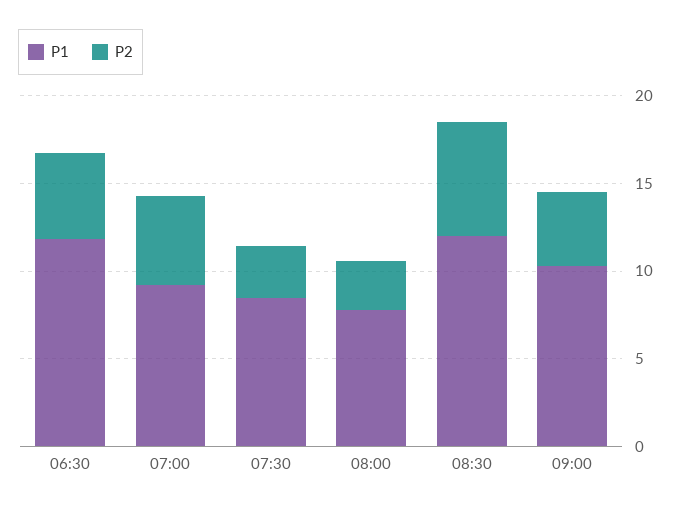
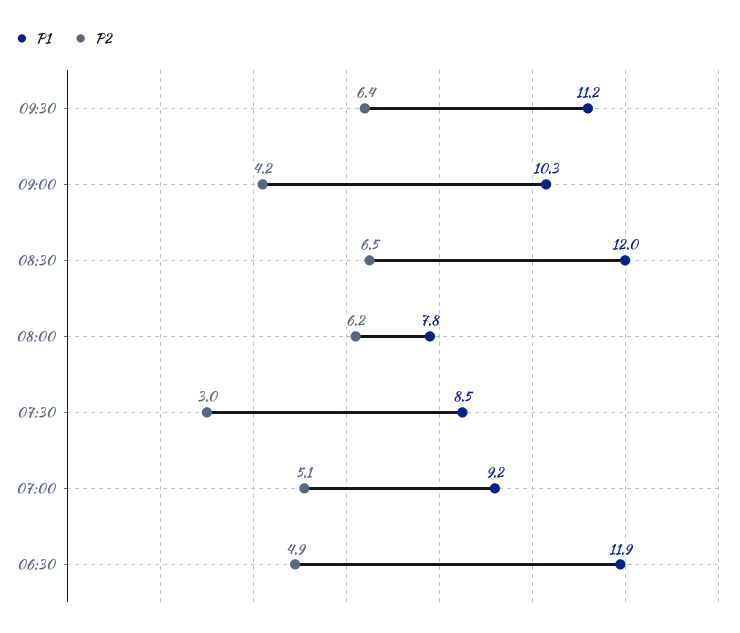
P2, 08:00: 3 -> 6.2
P1, 09:30: none -> 11.2
P2, 09:30: none -> 6.4

